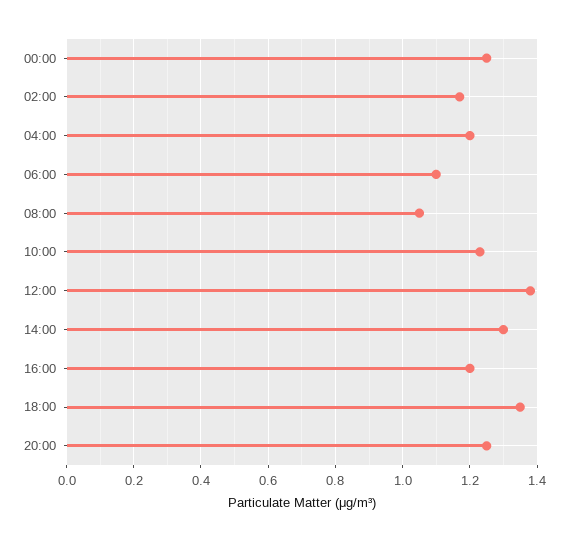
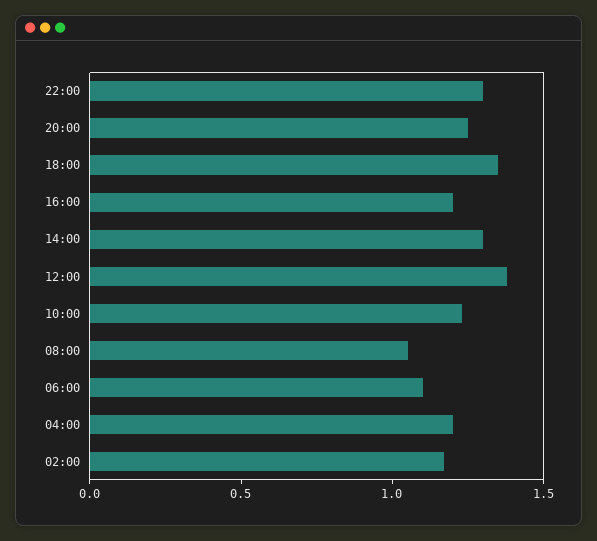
00:00: 1.25 -> none
22:00: none -> 1.3

